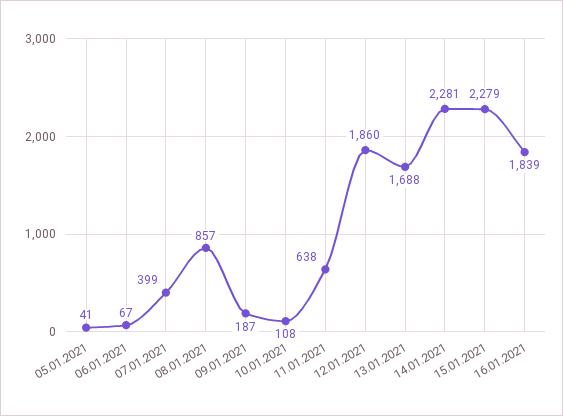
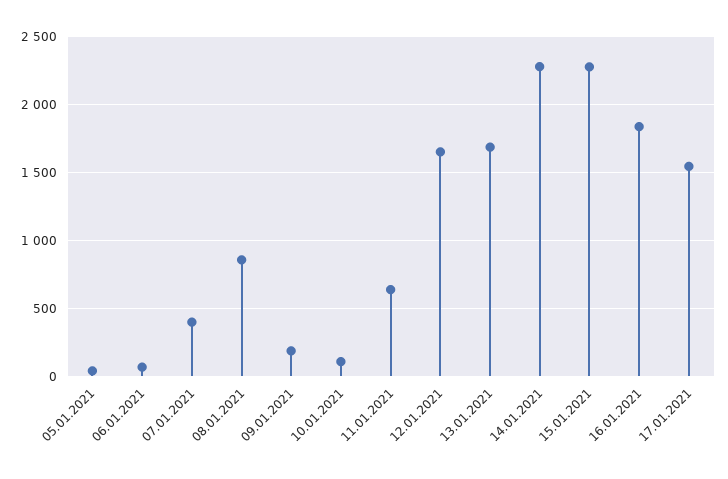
12.01.2021: 1860 -> 1650
17.01.2021: none -> 1550

